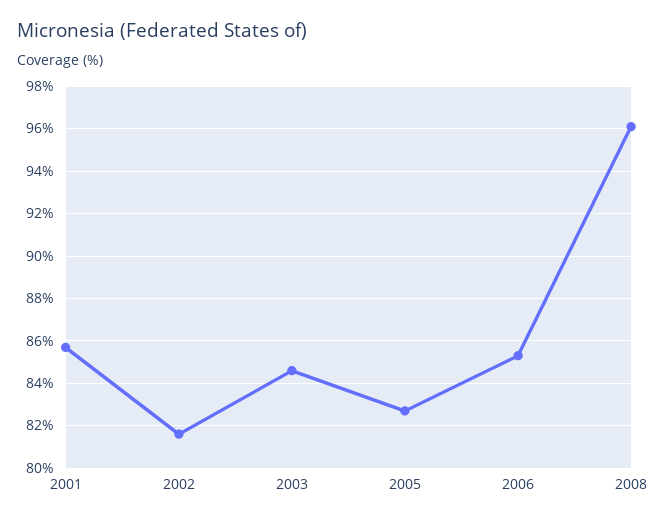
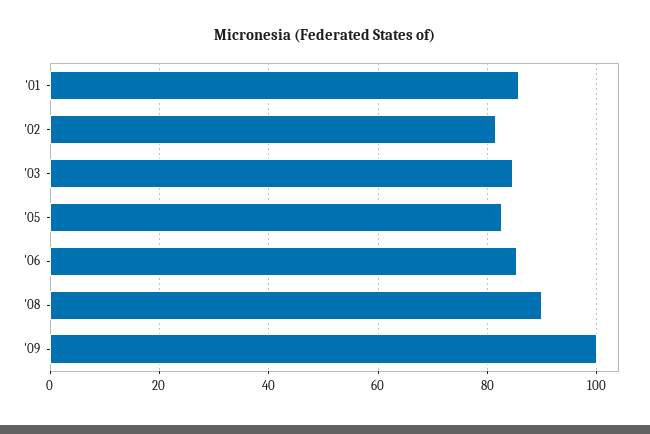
2008: 96 -> 90
'09: none -> 100

